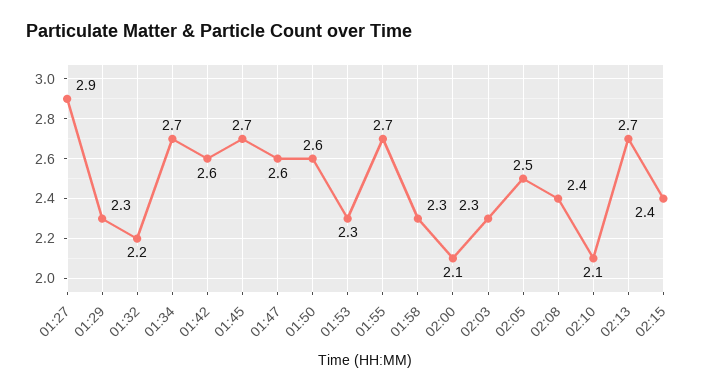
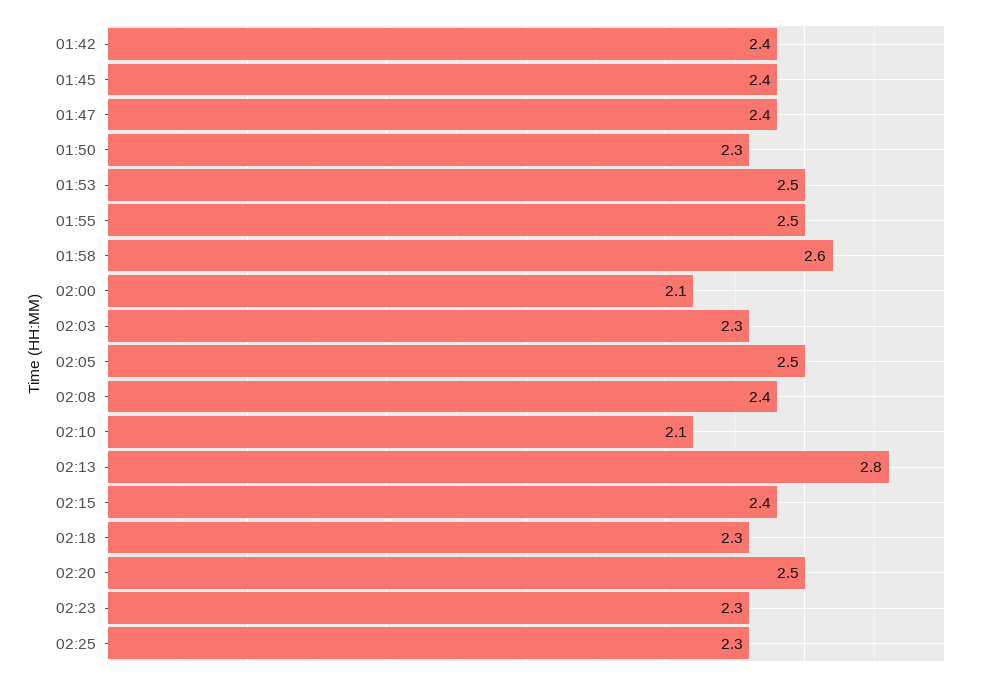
01:27: 2.9 -> none
01:29: 2.3 -> none
01:32: 2.2 -> none
01:34: 2.7 -> none
01:42: 2.6 -> 2.4
01:45: 2.7 -> 2.4
01:47: 2.6 -> 2.4
01:50: 2.6 -> 2.3
01:53: 2.3 -> 2.5
01:55: 2.7 -> 2.5
01:58: 2.3 -> 2.6
02:13: 2.7 -> 2.8
02:18: none -> 2.3
02:20: none -> 2.5
02:23: none -> 2.3
02:25: none -> 2.3

